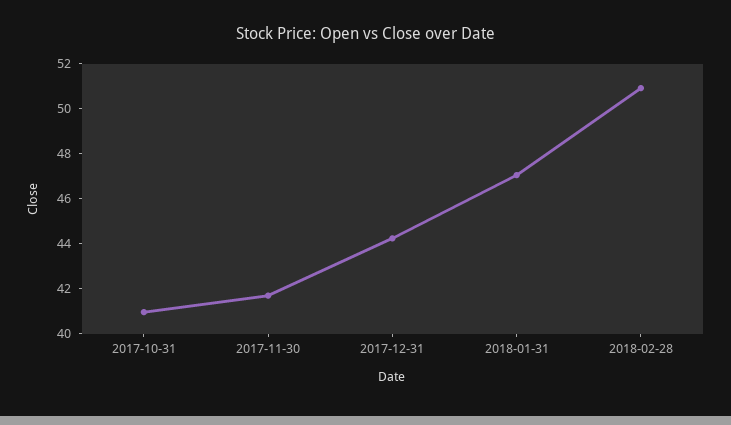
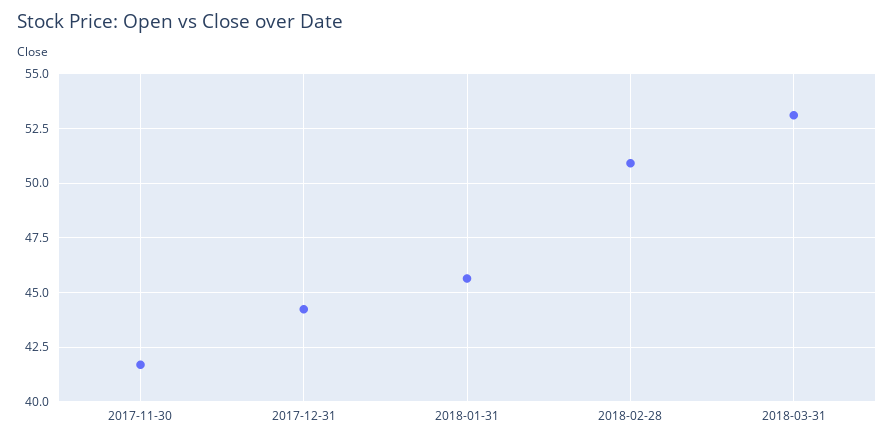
2017-10-31: 41 -> none
2018-01-31: 47 -> 45.5
2018-03-31: none -> 53

